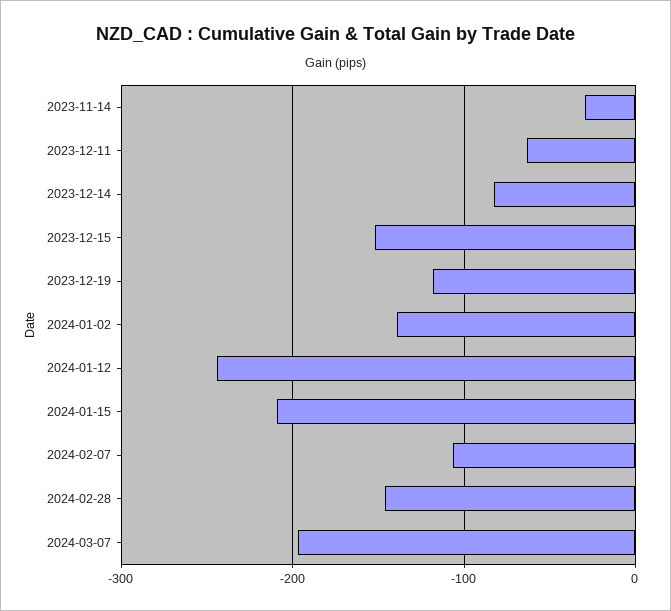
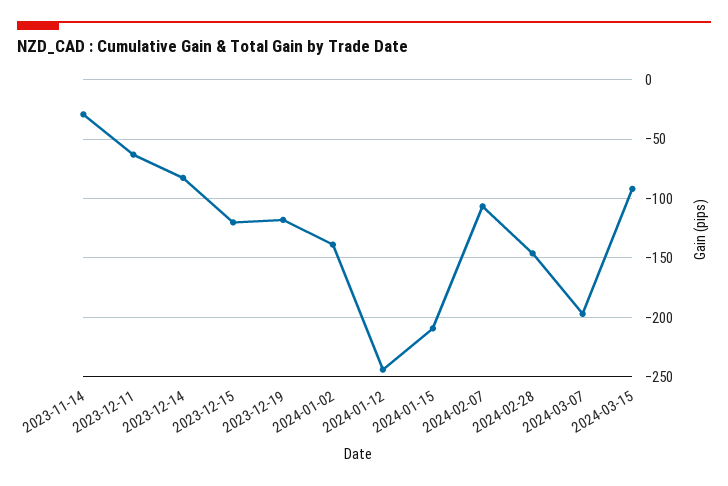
2023-12-15: -150 -> -120
2024-03-15: none -> -90

